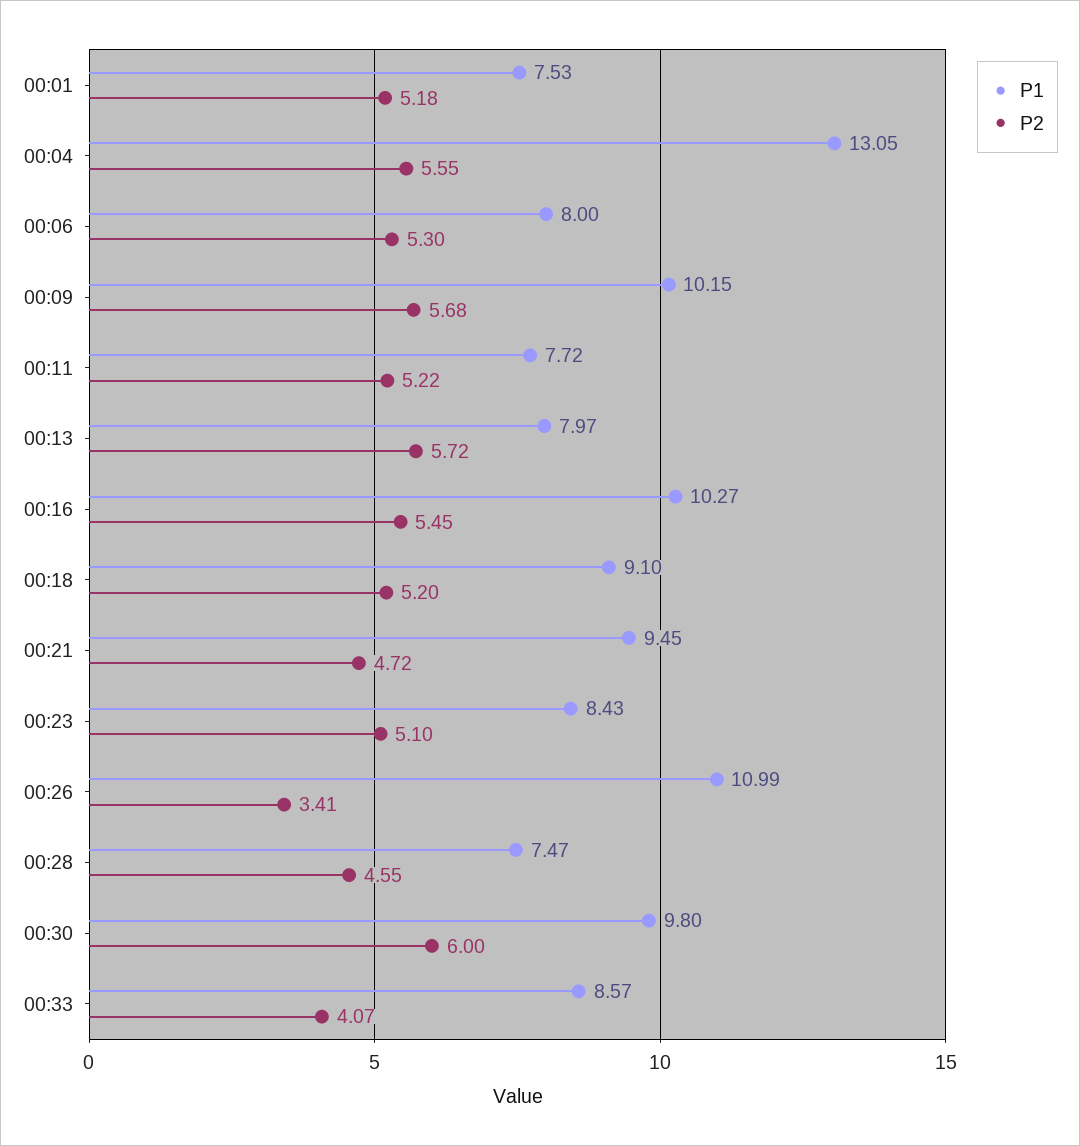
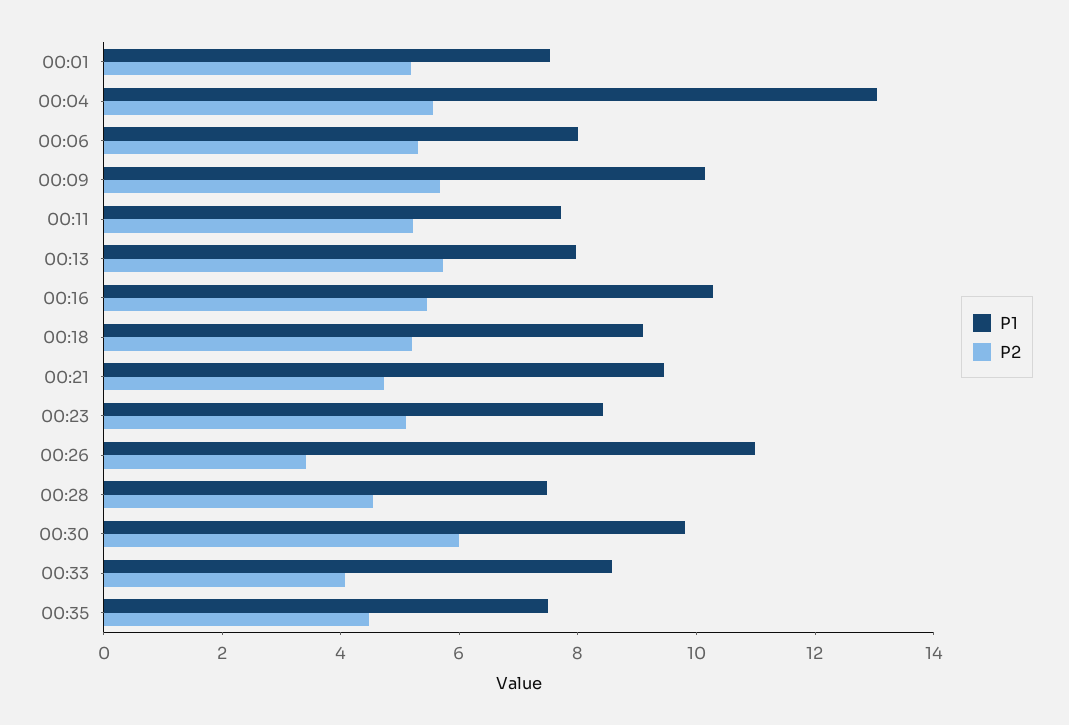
P1, 00:35: none -> 7.5
P2, 00:35: none -> 4.5

